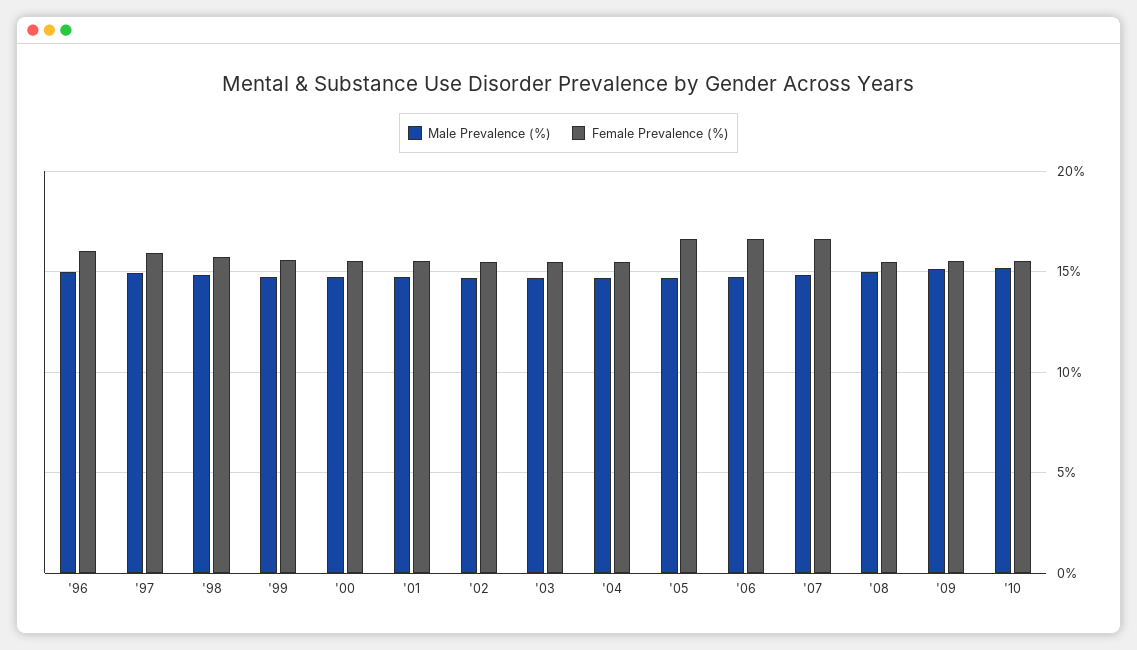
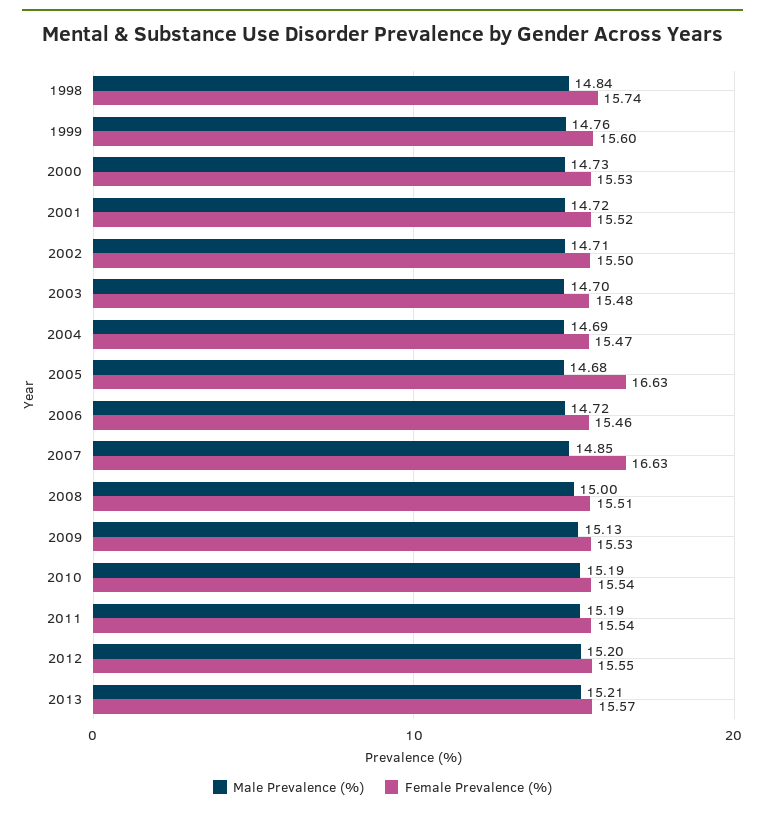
Male Prevalence (%), '96: 15 -> none
Female Prevalence (%), '96: 16 -> none
Male Prevalence (%), '97: 15 -> none
Female Prevalence (%), '97: 16 -> none
Female Prevalence (%), '06: 16.5 -> 15.46
Male Prevalence (%), 2011: none -> 15.19
Female Prevalence (%), 2011: none -> 15.54
Male Prevalence (%), 2012: none -> 15.2
Female Prevalence (%), 2012: none -> 15.55
Male Prevalence (%), 2013: none -> 15.21
Female Prevalence (%), 2013: none -> 15.57

